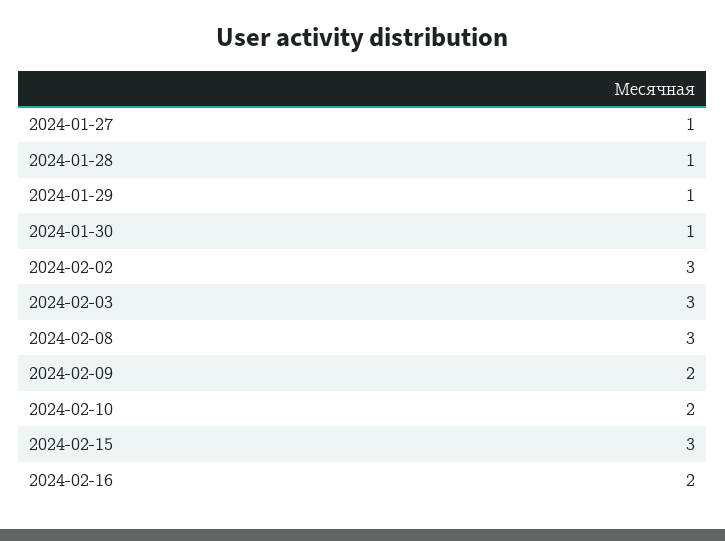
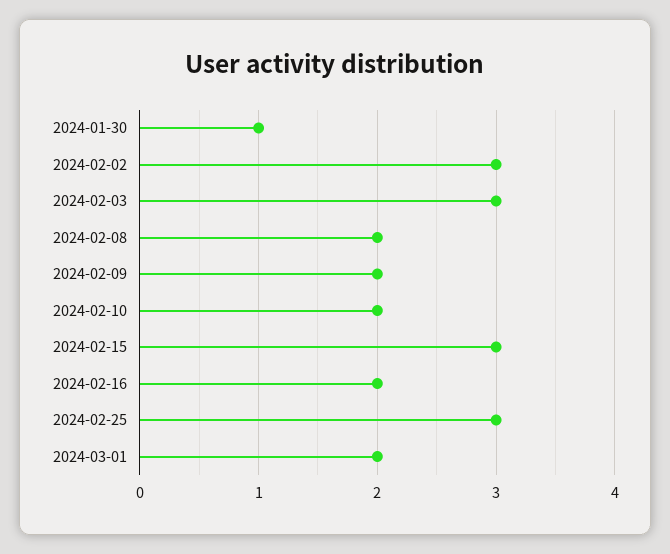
2024-01-27: 1 -> none
2024-01-28: 1 -> none
2024-01-29: 1 -> none
2024-02-08: 3 -> 2
2024-02-25: none -> 3
2024-03-01: none -> 2

